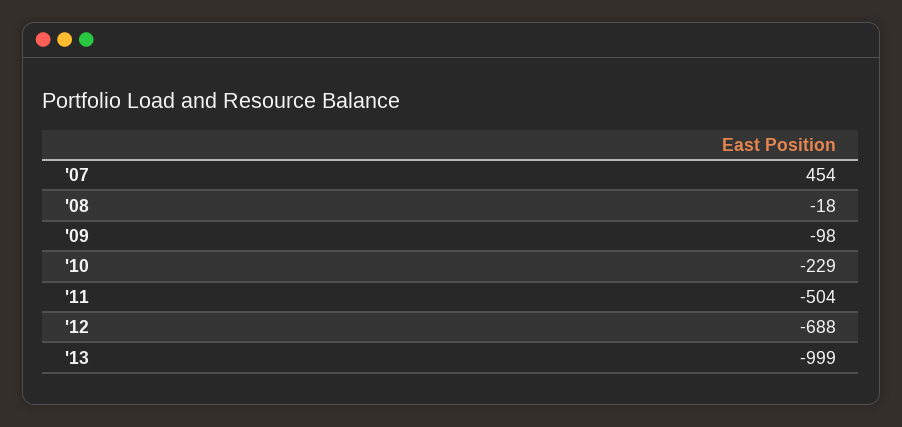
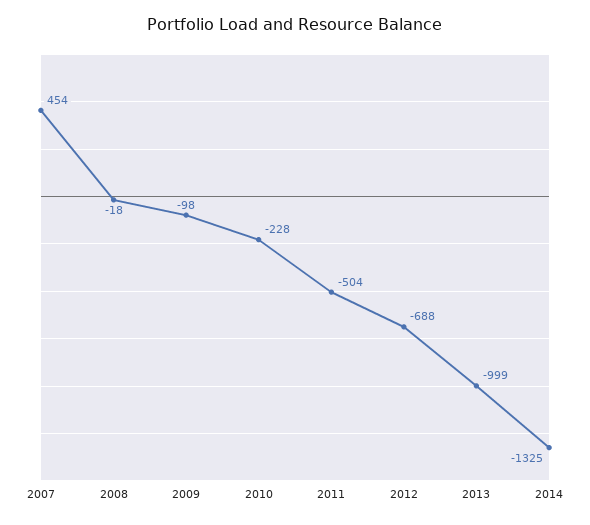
'10: -229 -> -228
2014: none -> -1325

